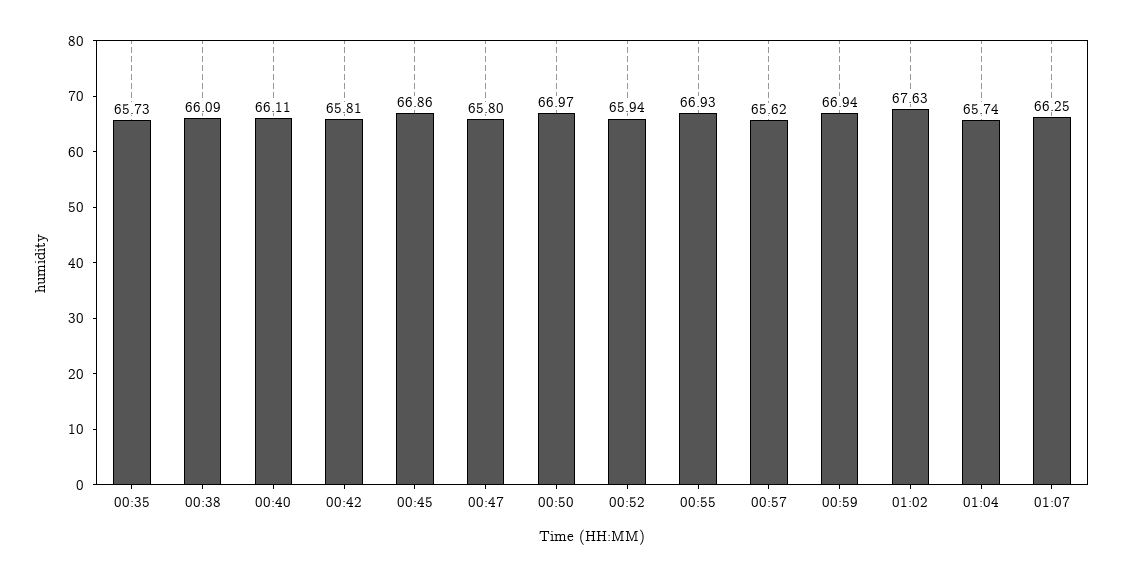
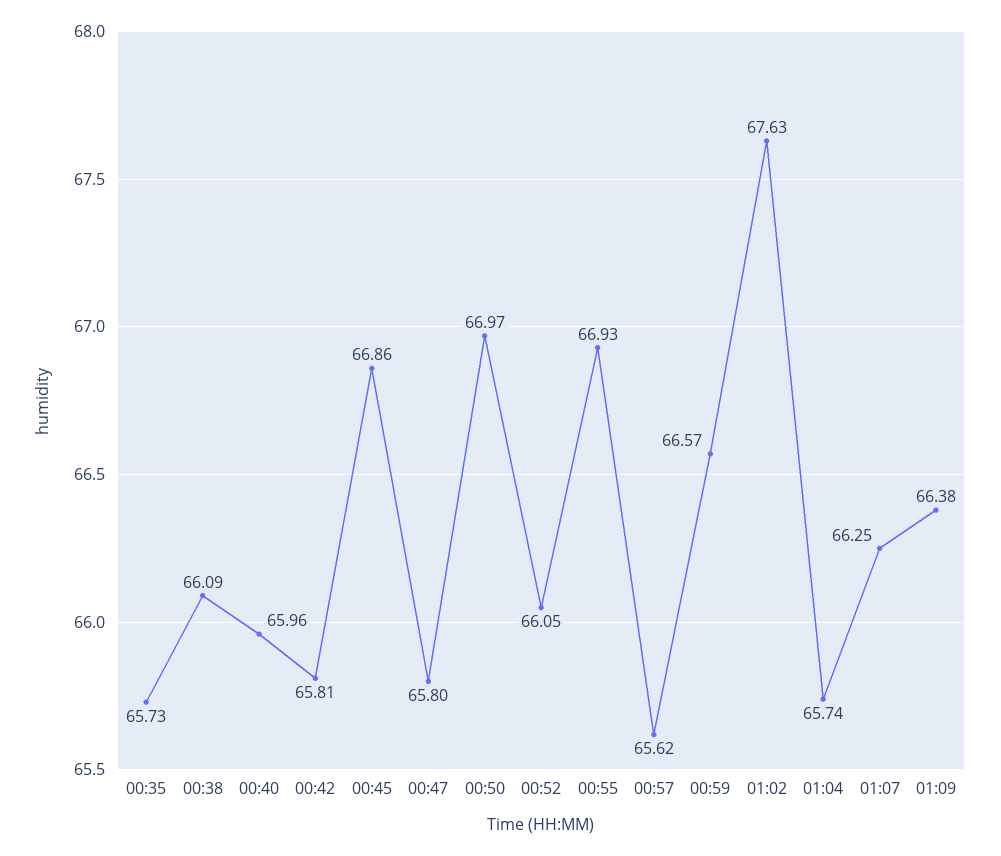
00:40: 66.11 -> 65.96
00:52: 65.94 -> 66.05
00:59: 66.94 -> 66.57
01:09: none -> 66.38

